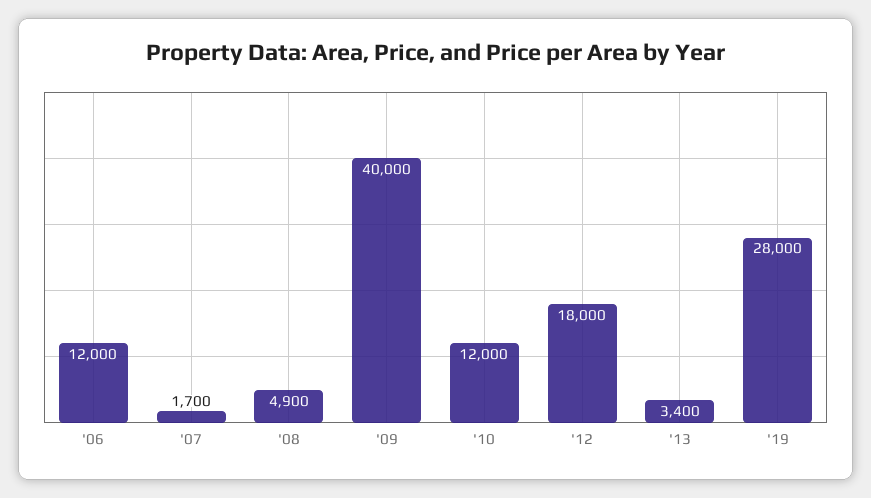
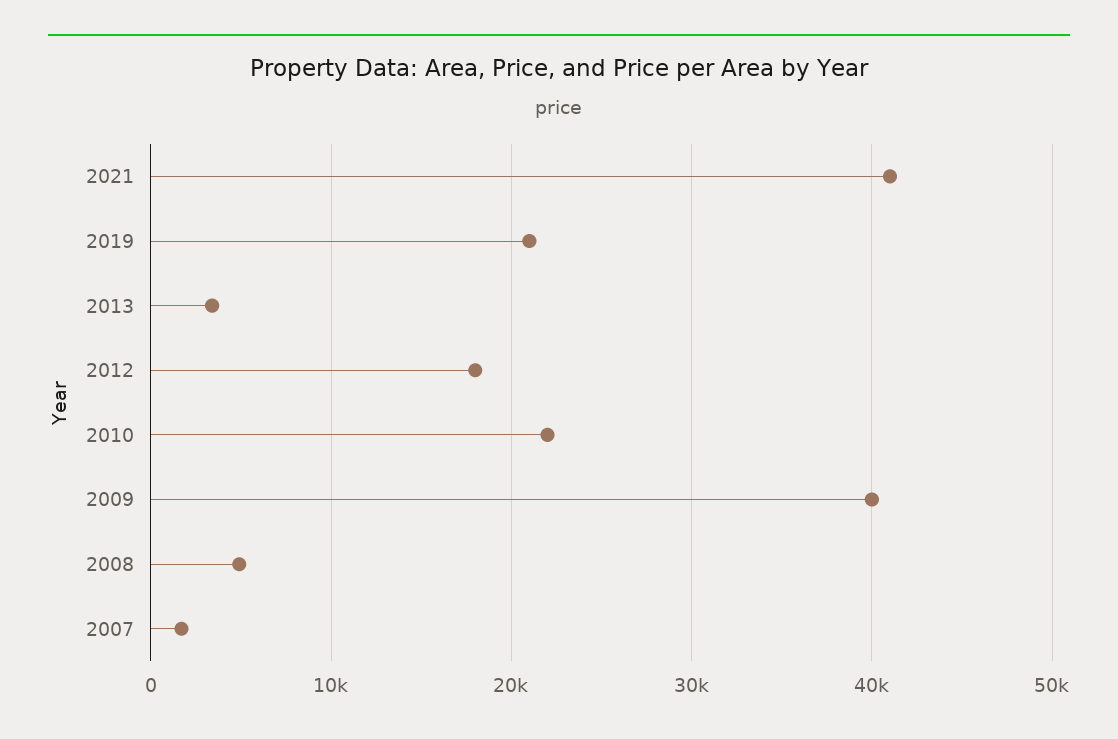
'06: 12000 -> none
'10: 12000 -> 22000
'19: 28000 -> 21000
2021: none -> 41000

